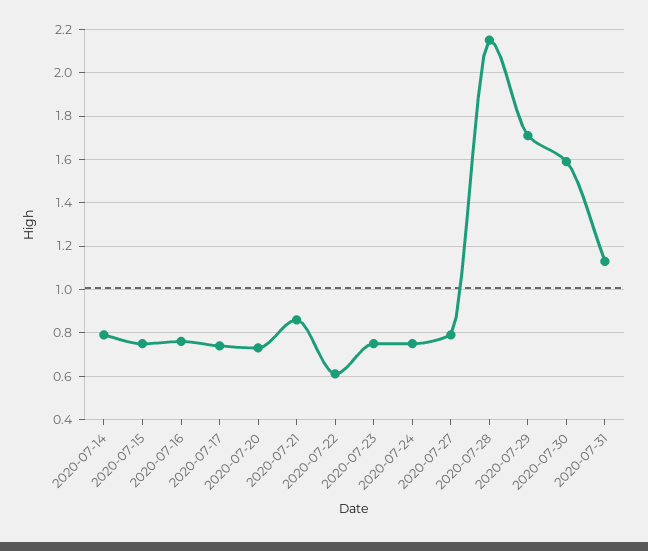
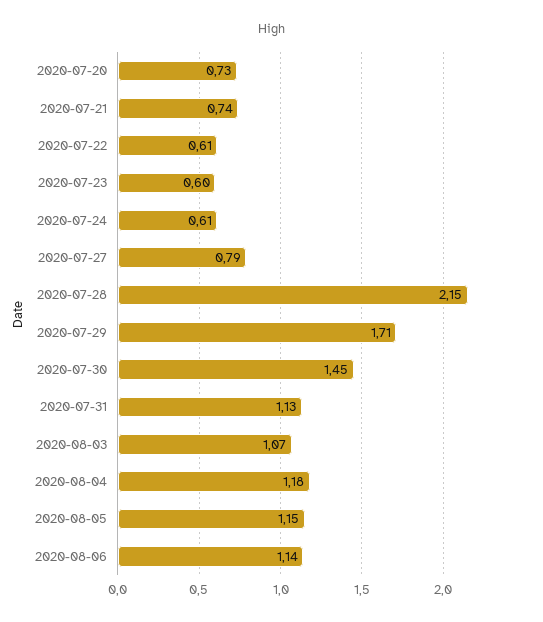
2020-07-14: 0.8 -> none
2020-07-15: 0.75 -> none
2020-07-16: 0.75 -> none
2020-07-17: 0.75 -> none
2020-07-21: 0.85 -> 0.74
2020-07-23: 0.75 -> 0.6
2020-07-24: 0.75 -> 0.61
2020-07-30: 1.6 -> 1.45
2020-08-03: none -> 1.07
2020-08-04: none -> 1.18
2020-08-05: none -> 1.15
2020-08-06: none -> 1.14

